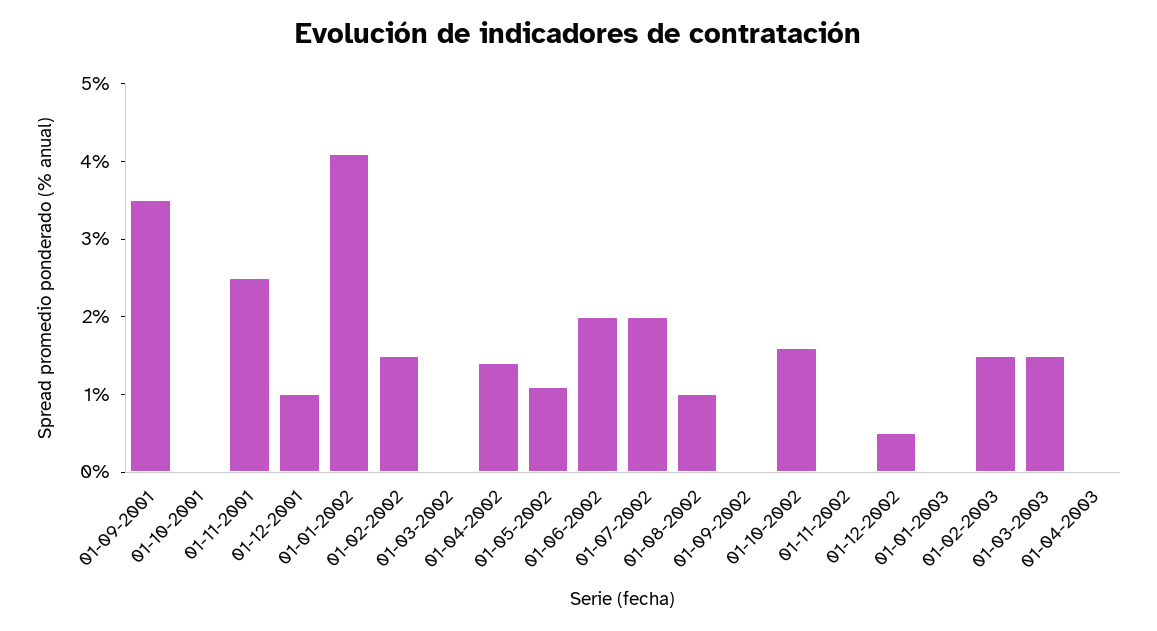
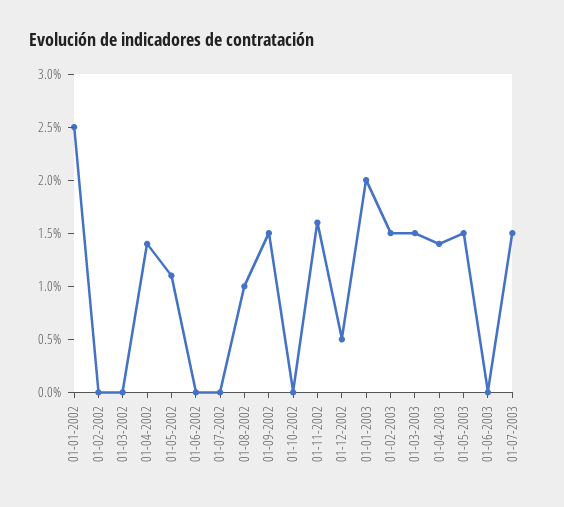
01-09-2001: 3.5 -> none
01-10-2001: 0 -> none
01-11-2001: 2.5 -> none
01-12-2001: 1 -> none
01-01-2002: 4 -> 2.5
01-02-2002: 1.5 -> 0
01-06-2002: 2 -> 0
01-07-2002: 2 -> 0
01-09-2002: 0 -> 1.5
01-10-2002: 1.5 -> 0
01-11-2002: 0 -> 1.6
01-01-2003: 0 -> 2
01-04-2003: 0 -> 1.4
01-05-2003: none -> 1.5
01-06-2003: none -> 0
01-07-2003: none -> 1.5

